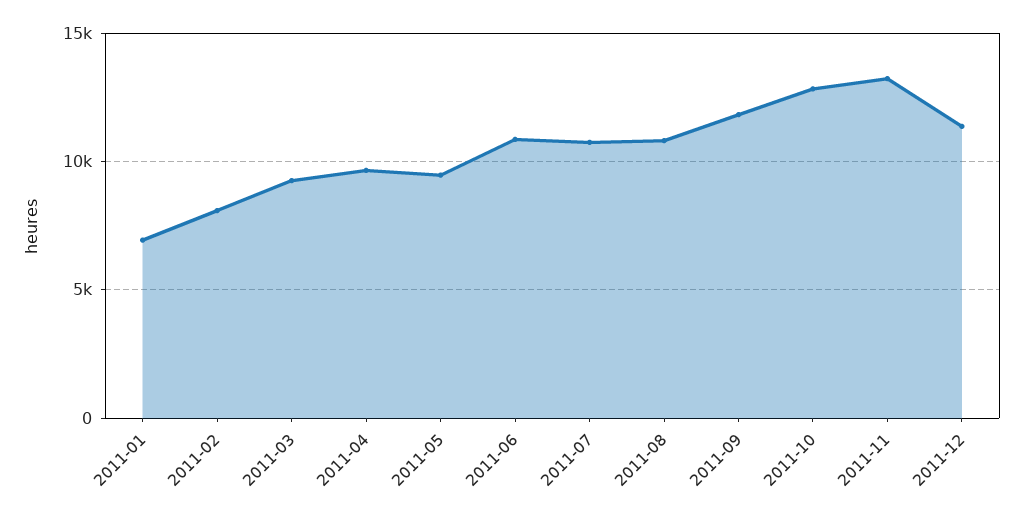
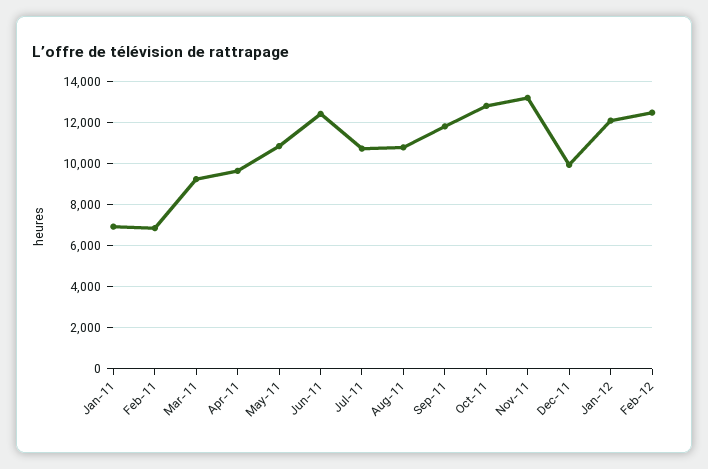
2011-02: 8000 -> 7000
2011-05: 9500 -> 11000
2011-06: 11000 -> 12500
2011-12: 11500 -> 10000
Jan-12: none -> 12000
Feb-12: none -> 12500

